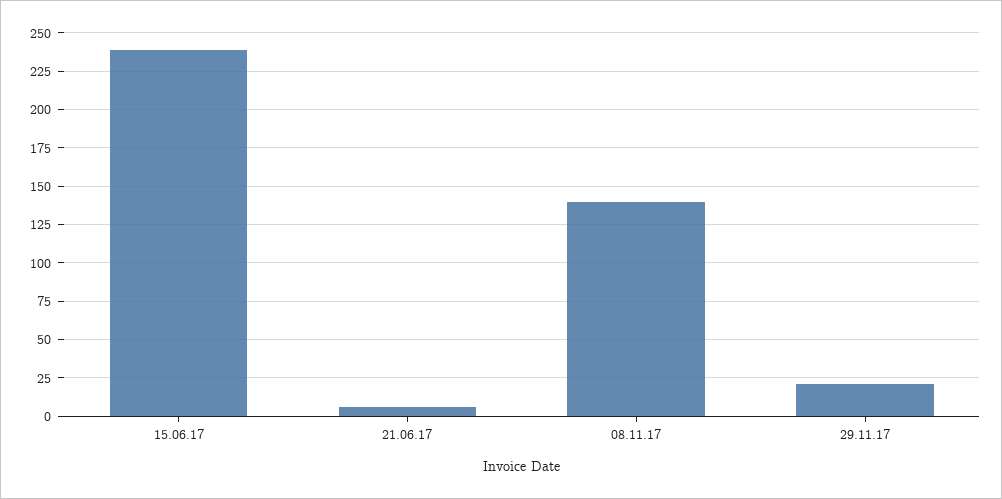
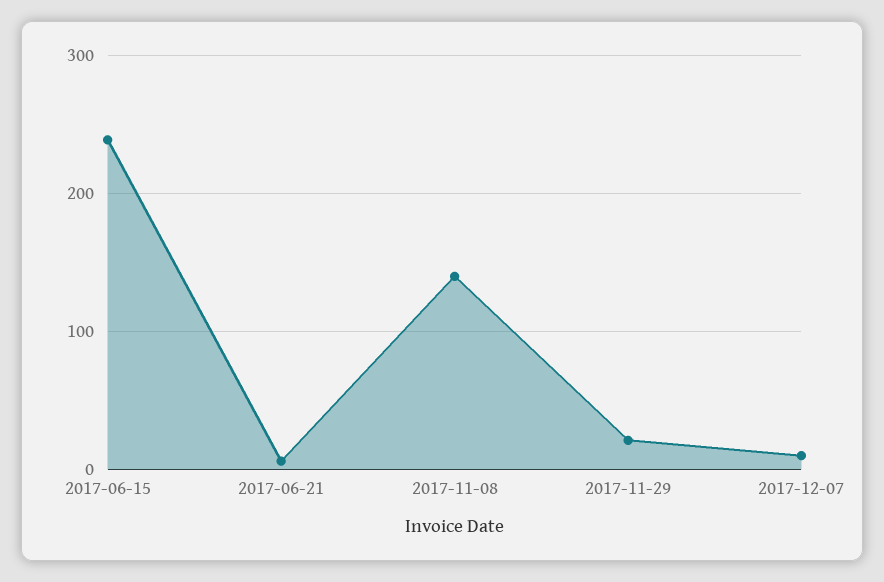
2017-12-07: none -> 10

